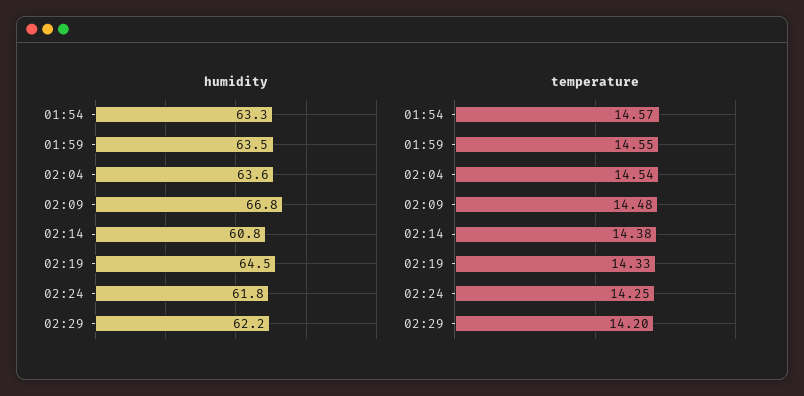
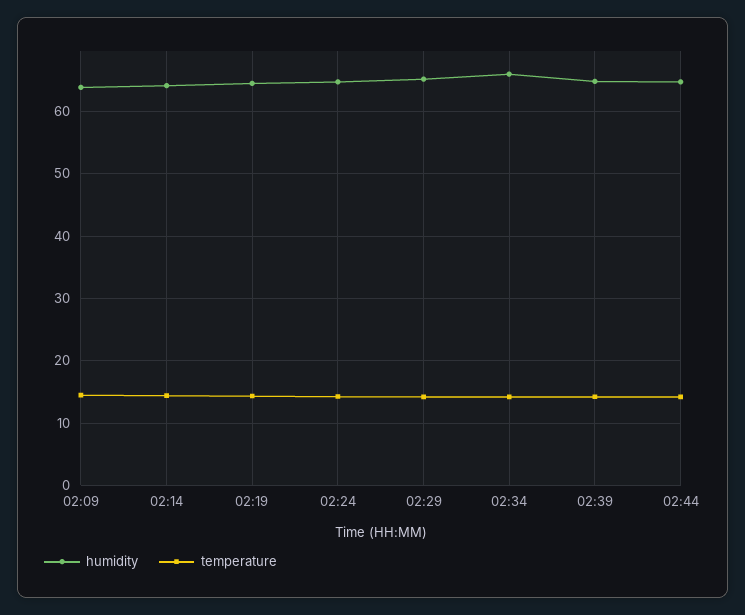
humidity, 01:54: 63.3 -> none
humidity, 01:59: 63.5 -> none
humidity, 02:04: 63.6 -> none
humidity, 02:09: 66.8 -> 64
humidity, 02:14: 60.8 -> 64
humidity, 02:24: 61.8 -> 65
humidity, 02:29: 62.2 -> 65
temperature, 01:54: 14.57 -> none
temperature, 01:59: 14.55 -> none
temperature, 02:04: 14.54 -> none
humidity, 02:34: none -> 66
temperature, 02:34: none -> 14
humidity, 02:39: none -> 65
temperature, 02:39: none -> 14
humidity, 02:44: none -> 65
temperature, 02:44: none -> 14

